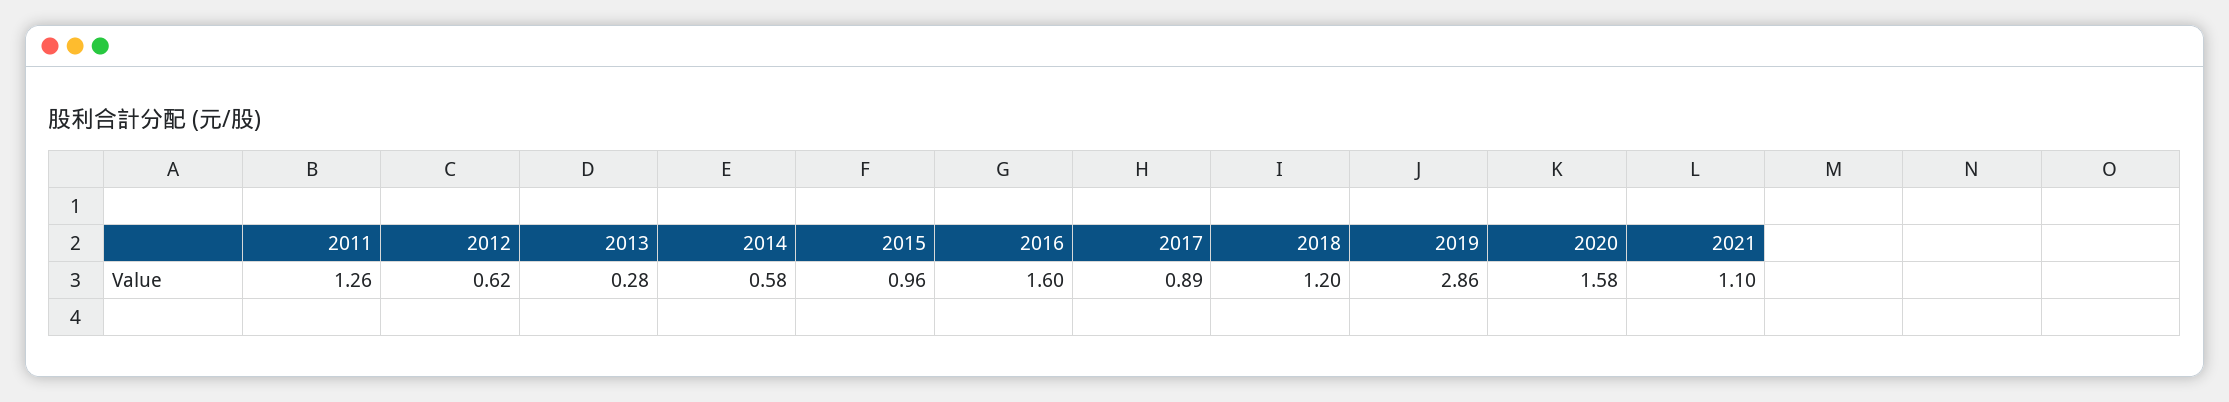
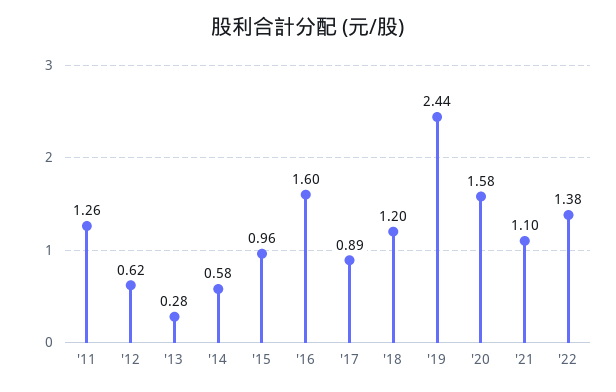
2019: 2.86 -> 2.44
'22: none -> 1.38

